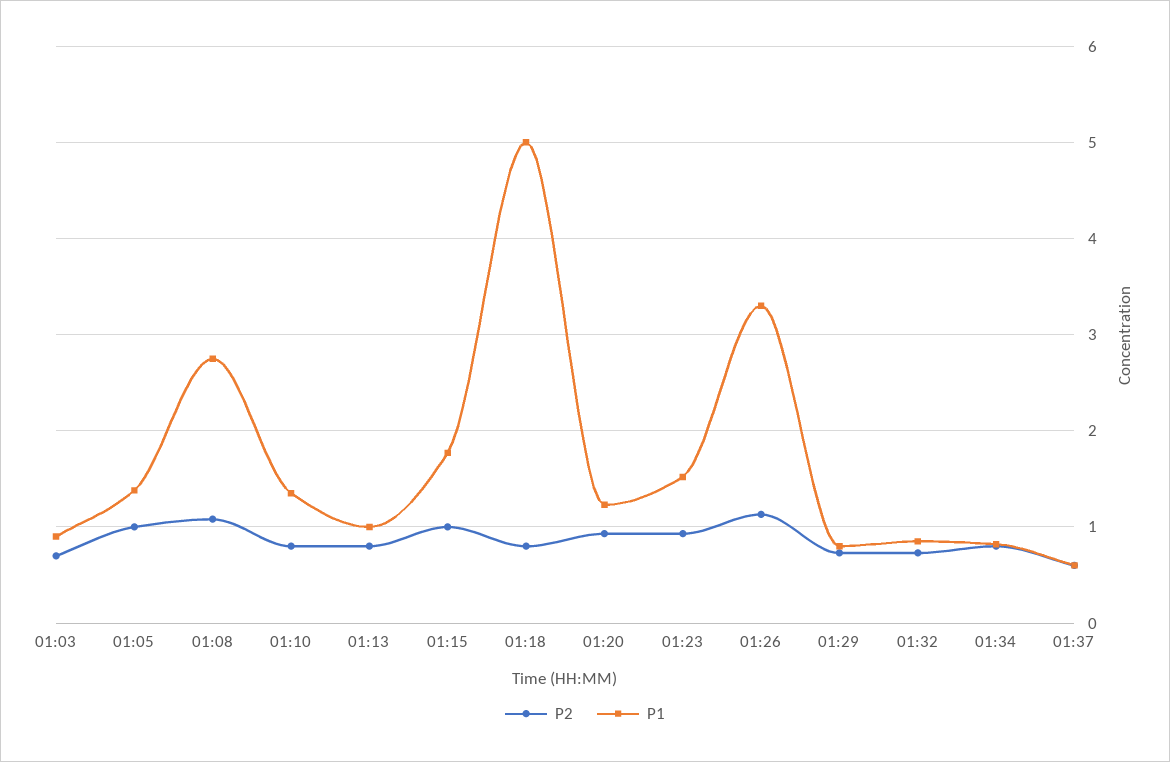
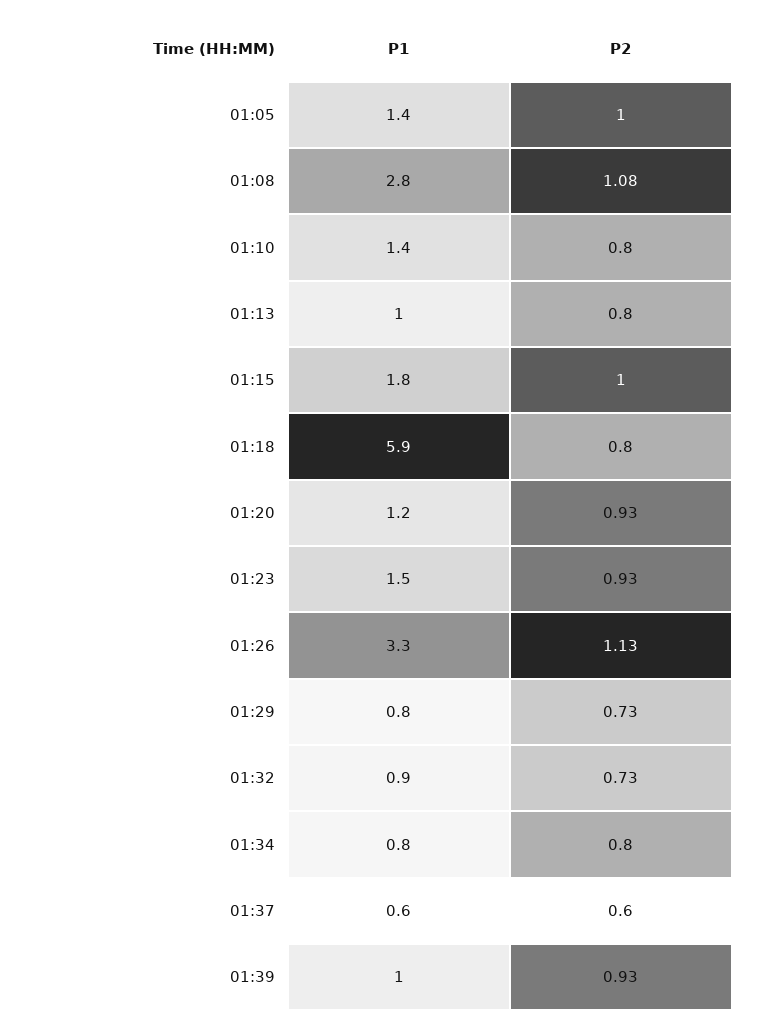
P2, 01:03: 0.7 -> none
P1, 01:03: 0.9 -> none
P1, 01:18: 5 -> 5.9
P1, 01:39: none -> 1
P2, 01:39: none -> 0.93

